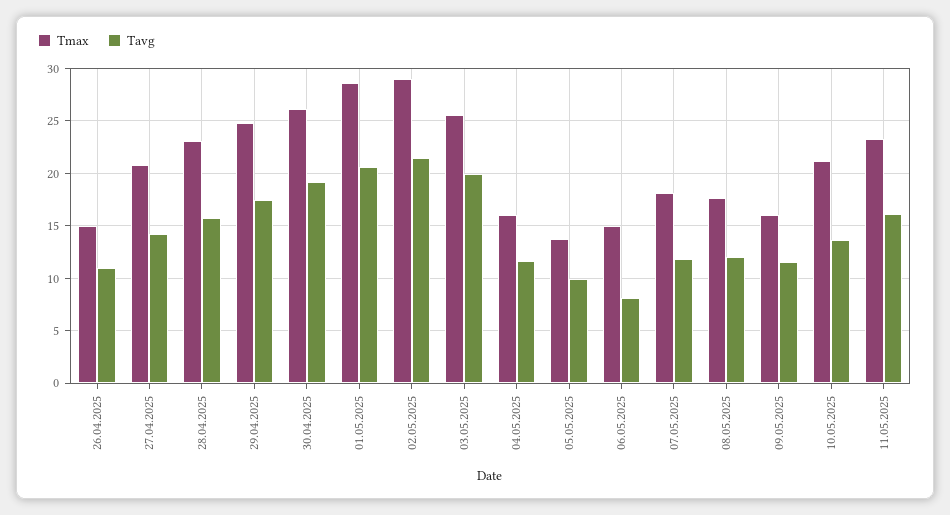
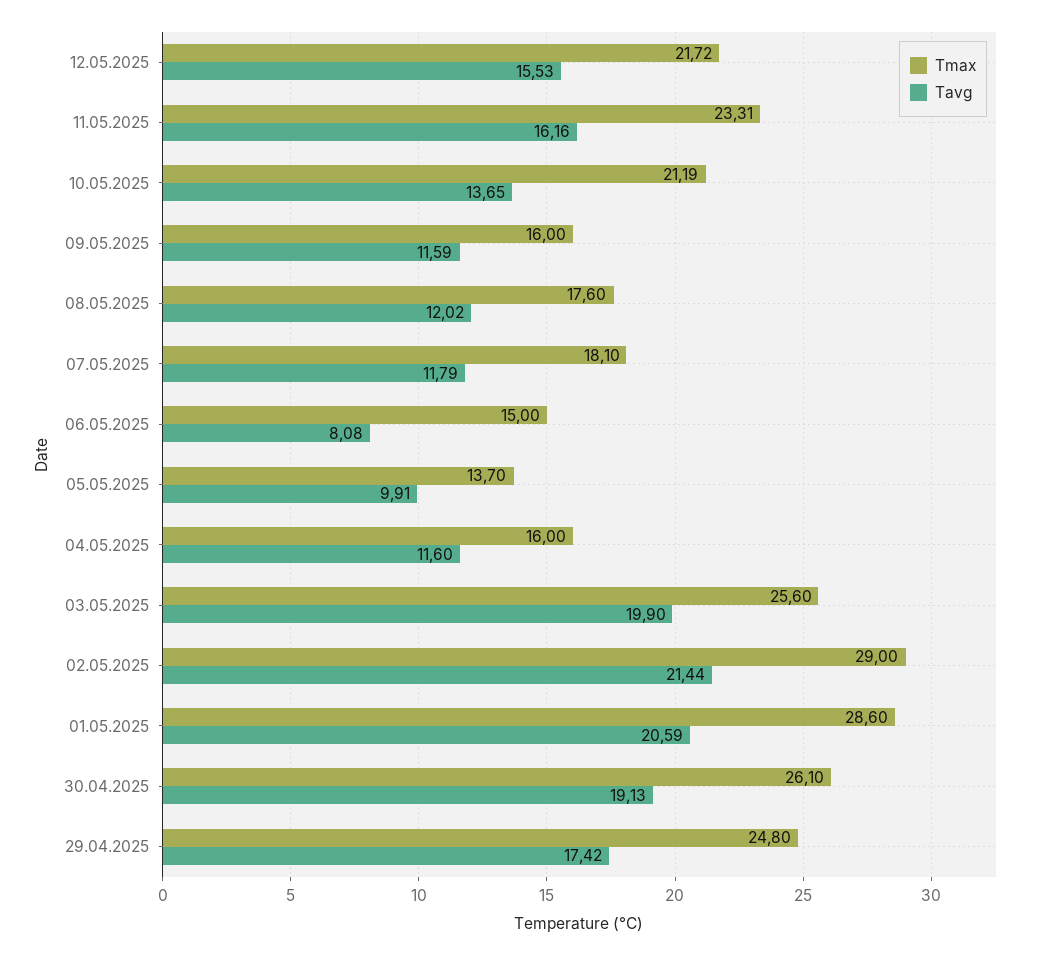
Tmax, 26.04.2025: 15 -> none
Tavg, 26.04.2025: 11 -> none
Tmax, 27.04.2025: 21 -> none
Tavg, 27.04.2025: 14 -> none
Tmax, 28.04.2025: 23 -> none
Tavg, 28.04.2025: 16 -> none
Tmax, 12.05.2025: none -> 21.72
Tavg, 12.05.2025: none -> 15.53

